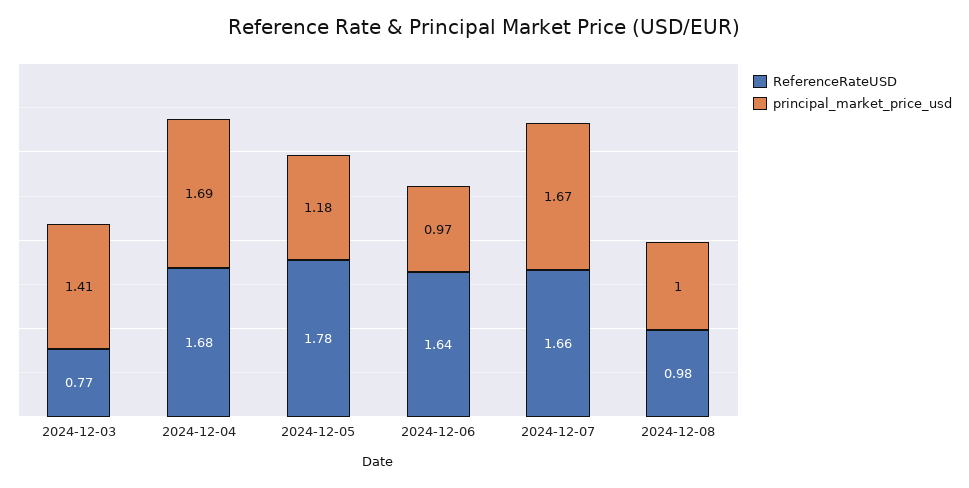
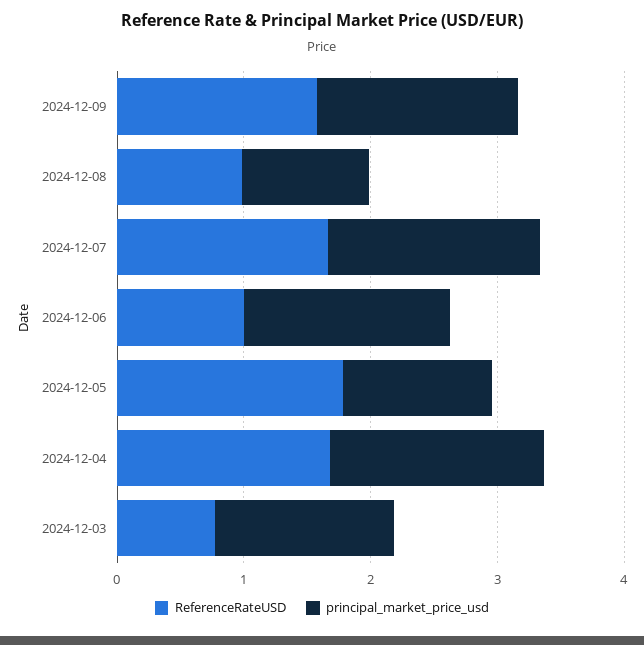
ReferenceRateUSD, 2024-12-06: 1.64 -> 1
principal_market_price_usd, 2024-12-06: 0.97 -> 1.6
ReferenceRateUSD, 2024-12-09: none -> 1.6
principal_market_price_usd, 2024-12-09: none -> 1.6

